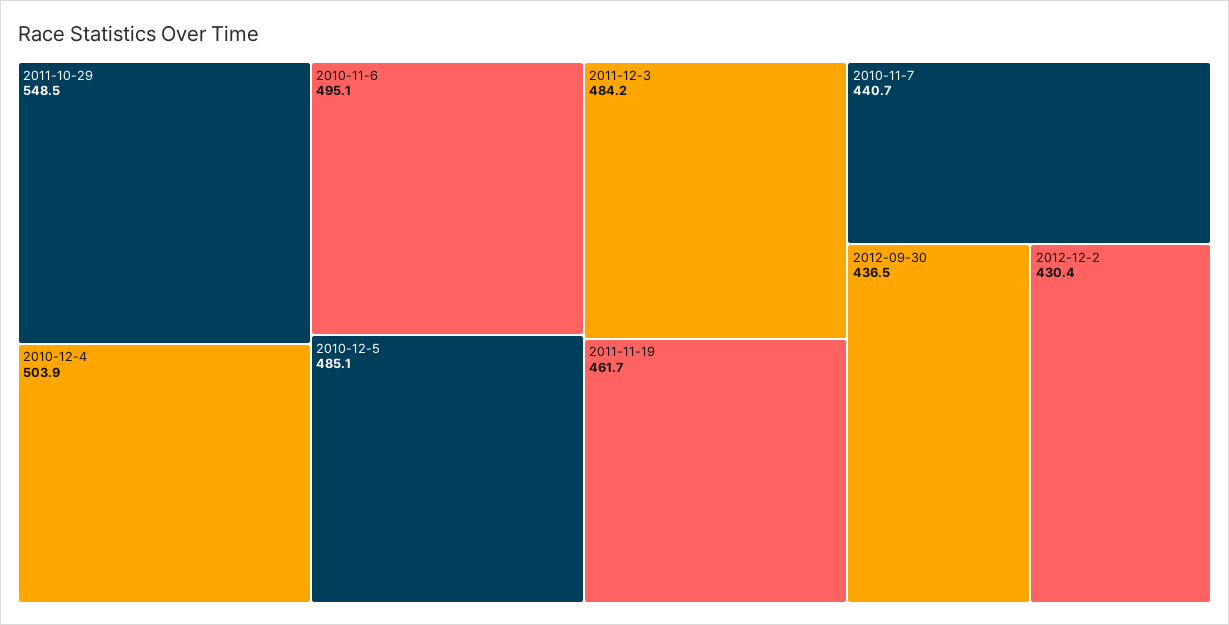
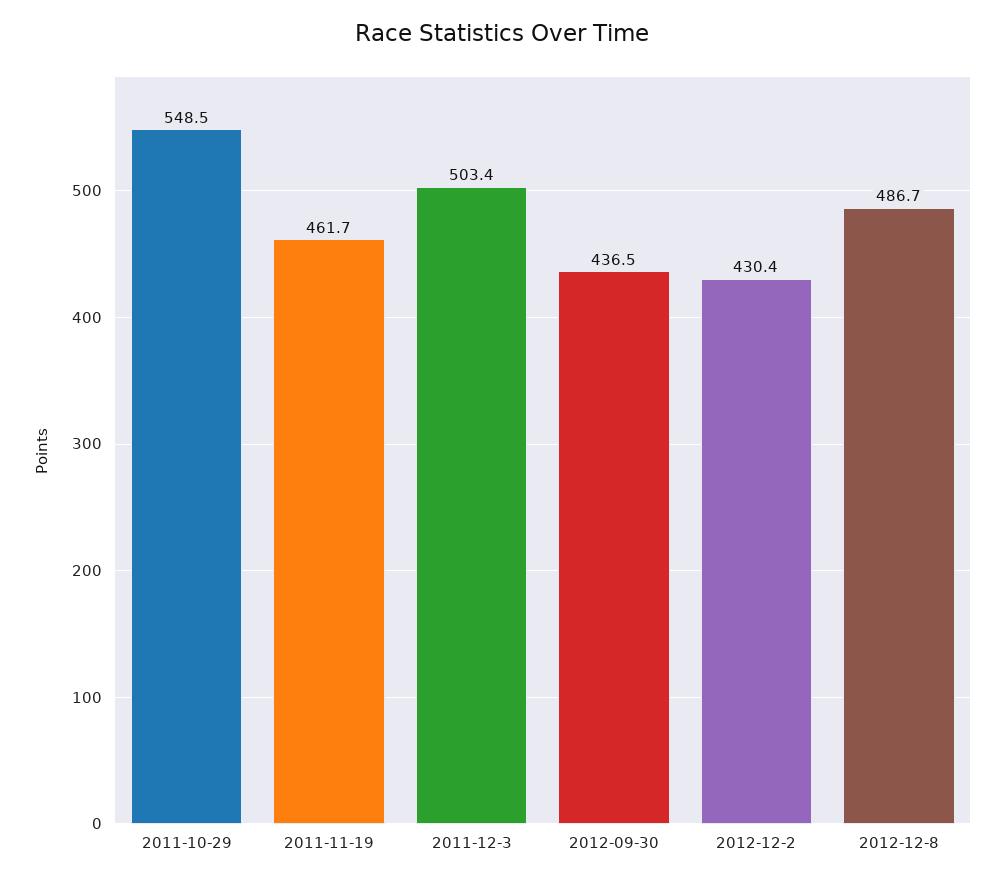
2010-12-4: 503.9 -> none
2010-11-6: 495.1 -> none
2010-12-5: 485.1 -> none
2011-12-3: 484.2 -> 503.4
2010-11-7: 440.7 -> none
2012-12-8: none -> 486.7

